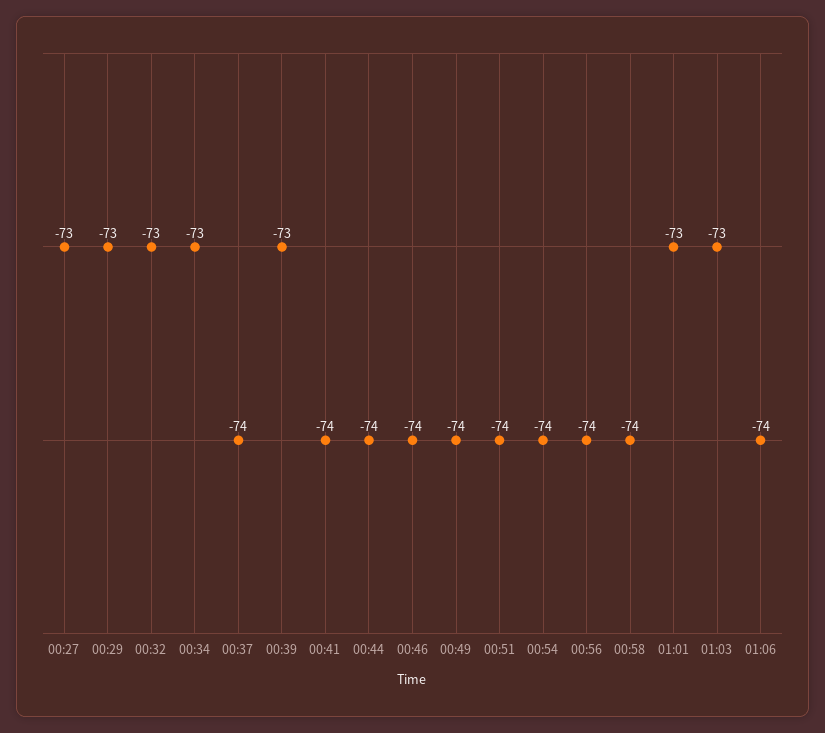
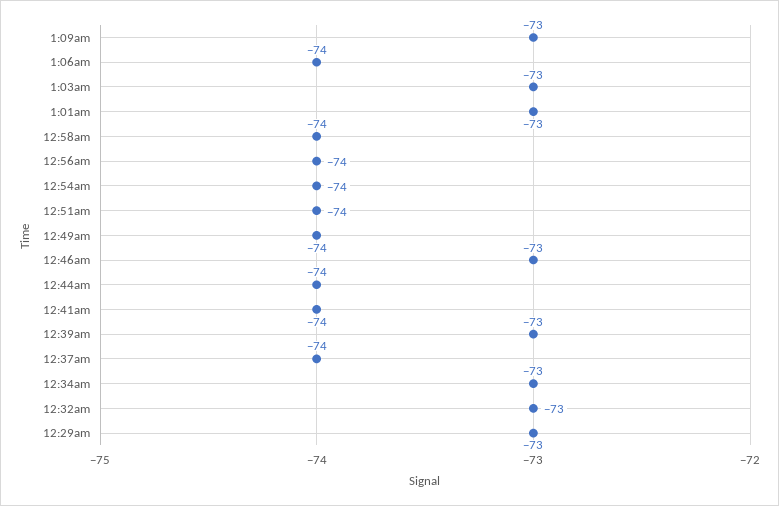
00:27: -73 -> none
00:46: -74 -> -73
1:09am: none -> -73

